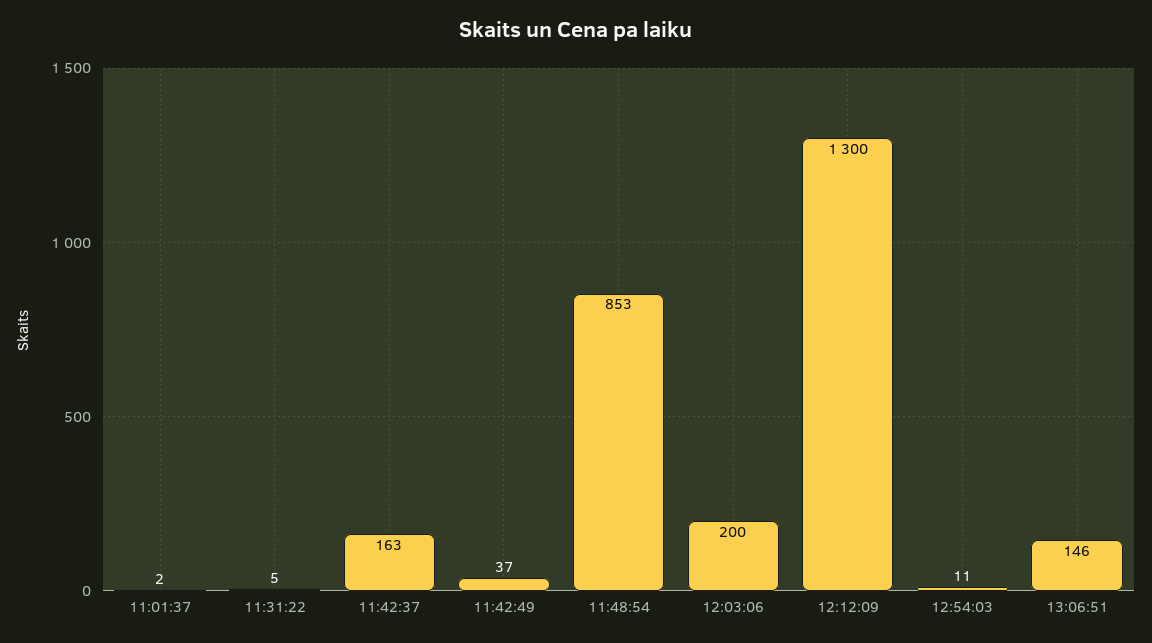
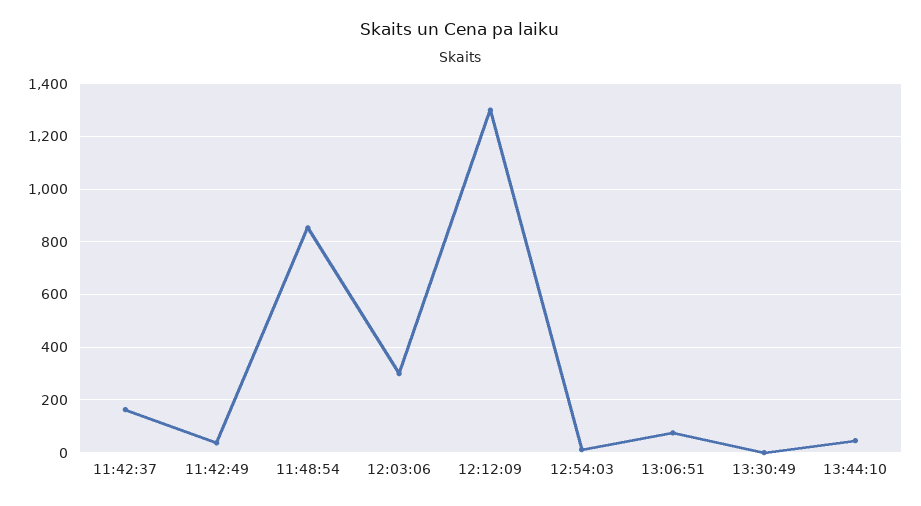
11:01:37: 2 -> none
11:31:22: 5 -> none
12:03:06: 200 -> 300
13:06:51: 146 -> 75
13:30:49: none -> 0
13:44:10: none -> 50

